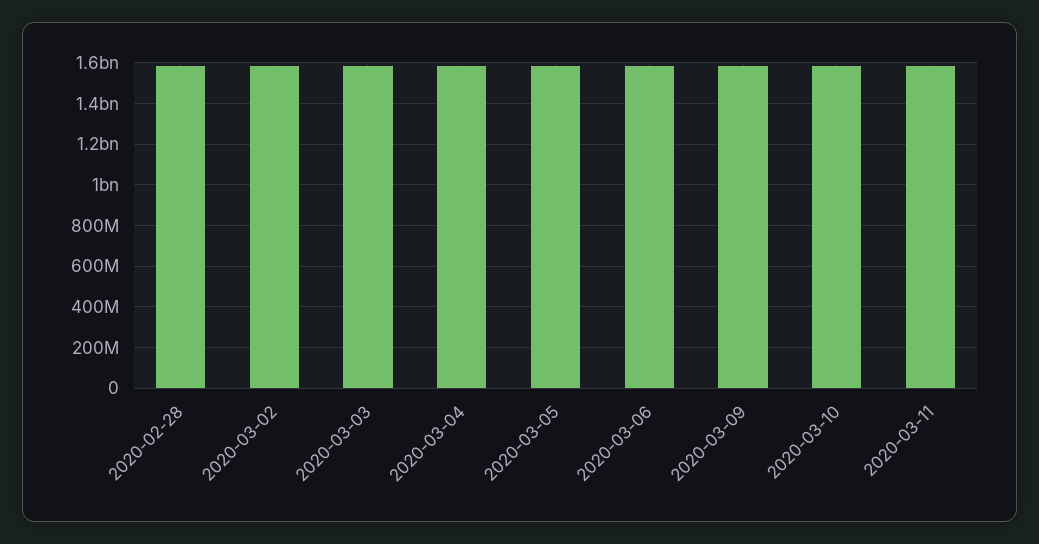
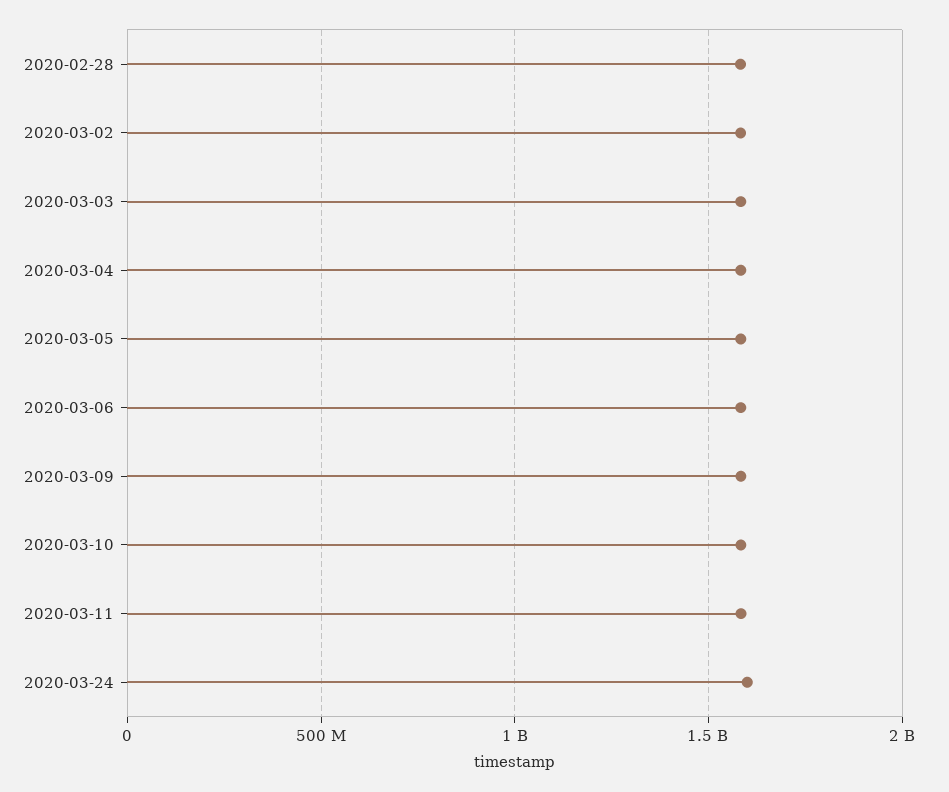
2020-03-24: none -> 1600000000

